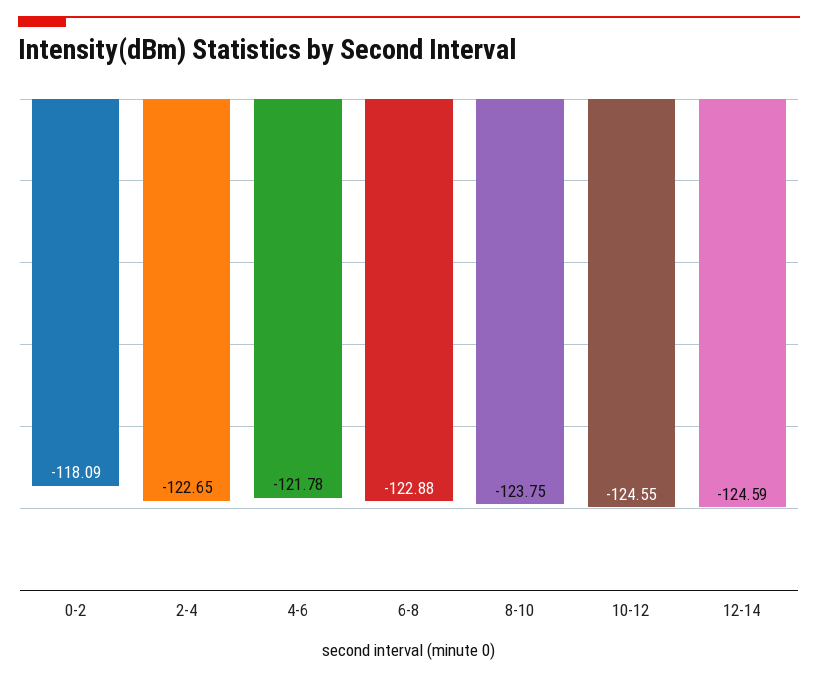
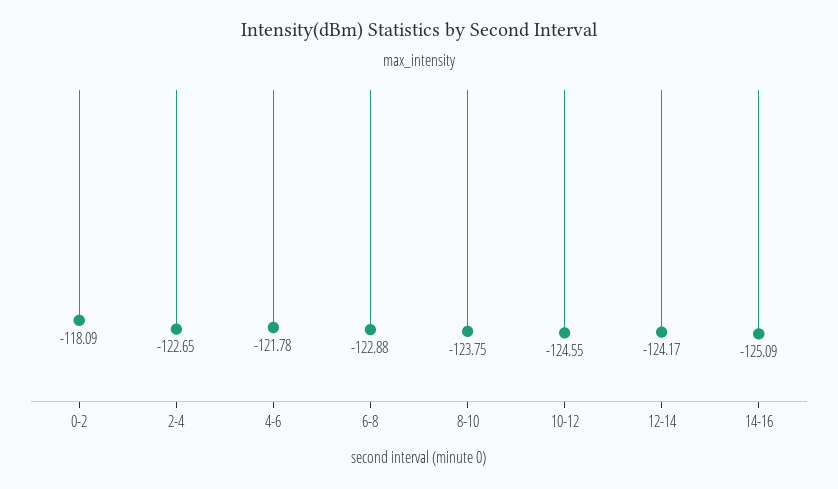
12-14: -124.59 -> -124.17
14-16: none -> -125.09

